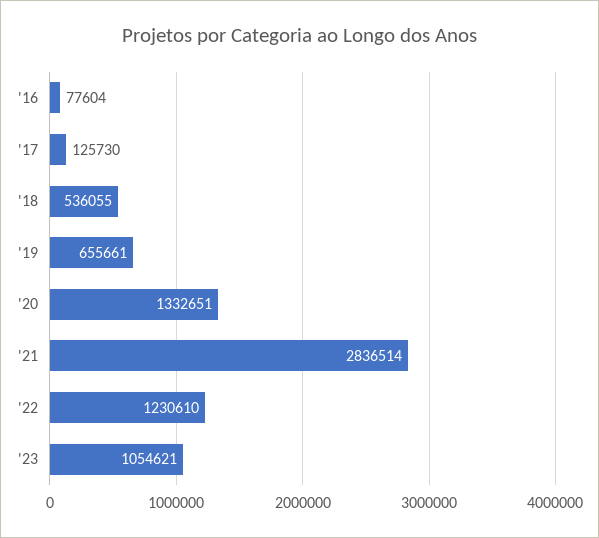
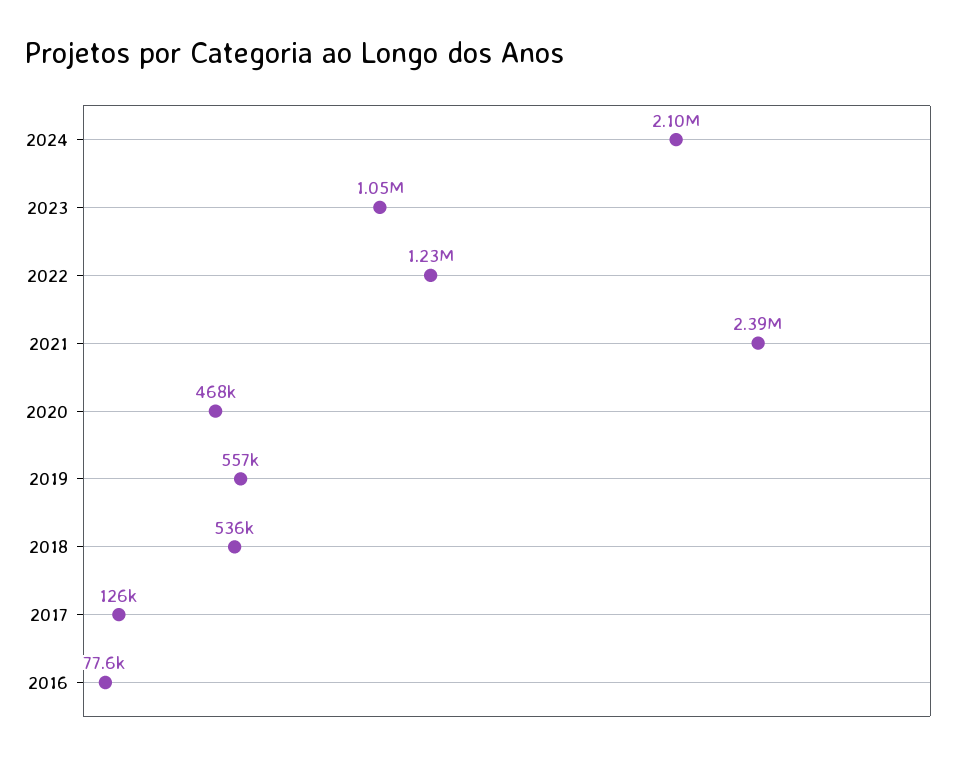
'19: 655661 -> 557000
'20: 1332651 -> 468000
'21: 2836514 -> 2390000
2024: none -> 2100000

